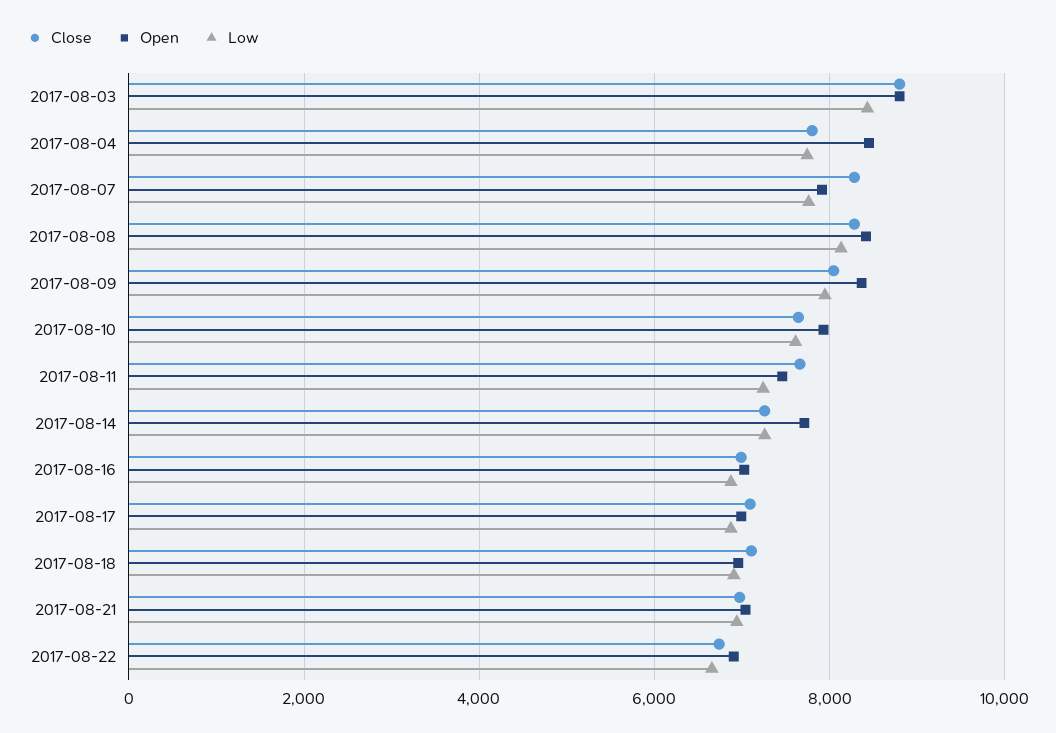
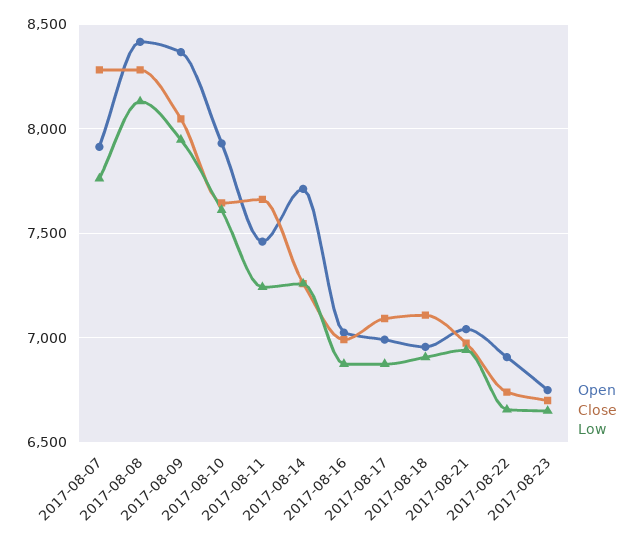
Close, 2017-08-03: 8800 -> none
Open, 2017-08-03: 8800 -> none
Low, 2017-08-03: 8400 -> none
Close, 2017-08-04: 7800 -> none
Open, 2017-08-04: 8400 -> none
Low, 2017-08-04: 7800 -> none
Open, 2017-08-23: none -> 6750
Close, 2017-08-23: none -> 6700
Low, 2017-08-23: none -> 6650

